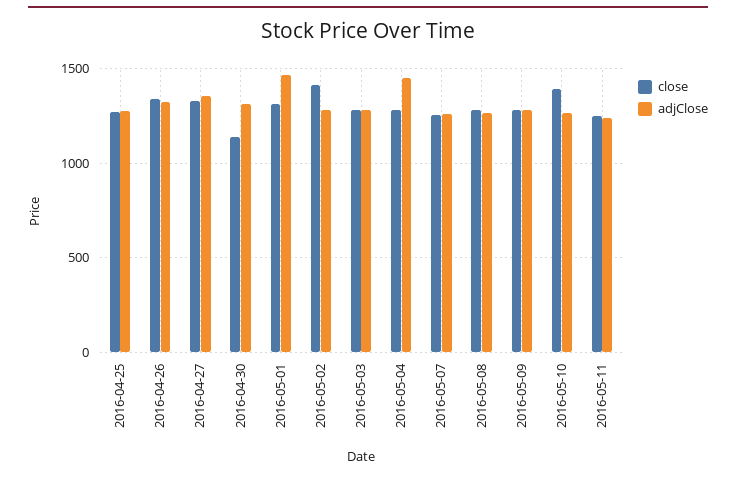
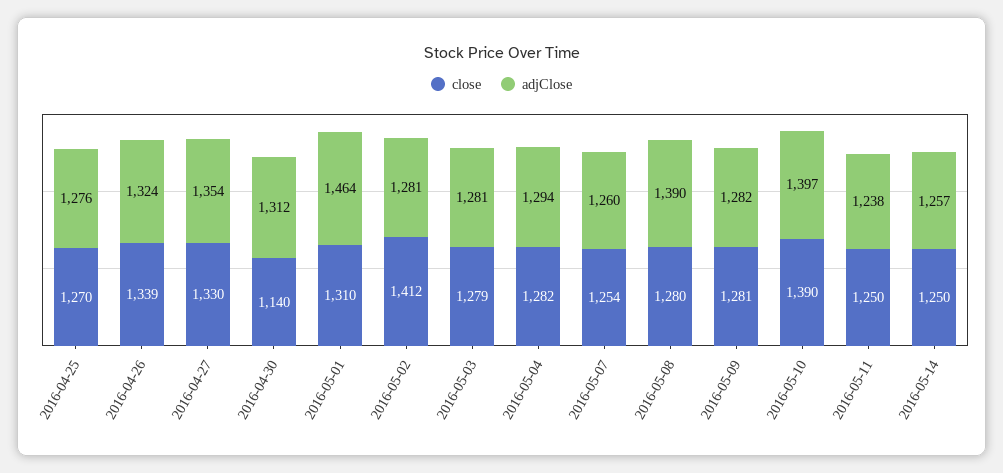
adjClose, 2016-05-04: 1450 -> 1294
adjClose, 2016-05-08: 1250 -> 1390
adjClose, 2016-05-10: 1250 -> 1397
close, 2016-05-14: none -> 1250
adjClose, 2016-05-14: none -> 1257

